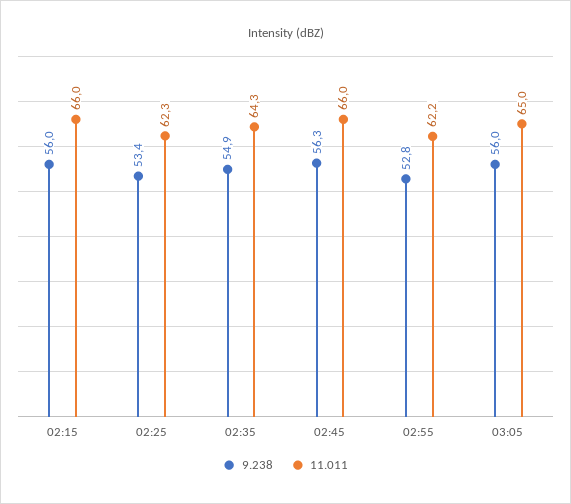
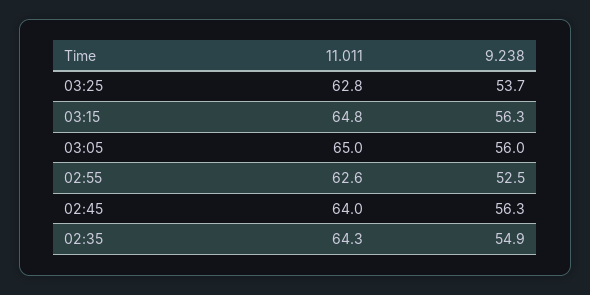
9.238, 02:15: 56 -> none
11.011, 02:15: 66 -> none
9.238, 02:25: 53.4 -> none
11.011, 02:25: 62.3 -> none
11.011, 02:45: 66 -> 64
9.238, 02:55: 52.8 -> 52.5
11.011, 02:55: 62.2 -> 62.6
11.011, 03:25: none -> 62.8
9.238, 03:25: none -> 53.7
11.011, 03:15: none -> 64.8
9.238, 03:15: none -> 56.3

